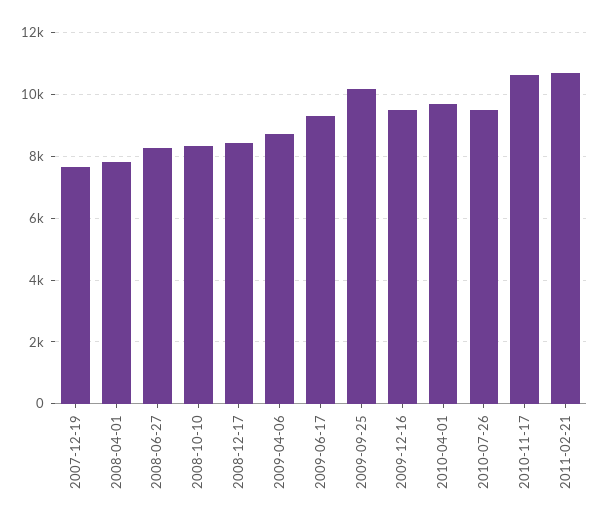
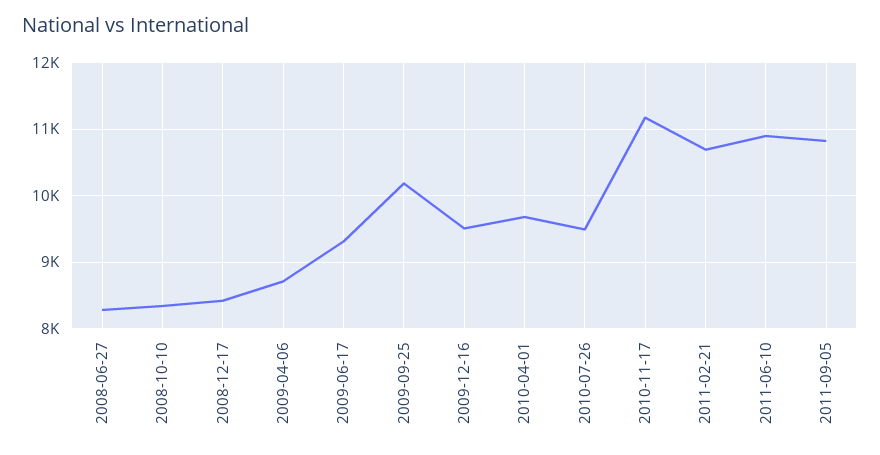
2007-12-19: 7600 -> none
2008-04-01: 7800 -> none
2010-11-17: 10600 -> 11200
2011-06-10: none -> 10900
2011-09-05: none -> 10800

